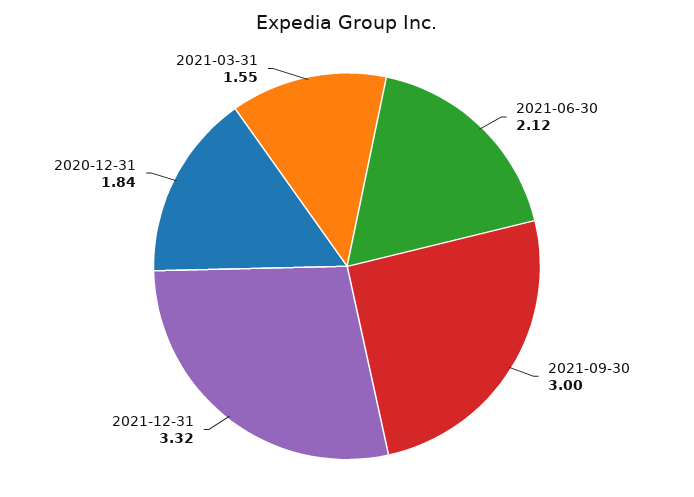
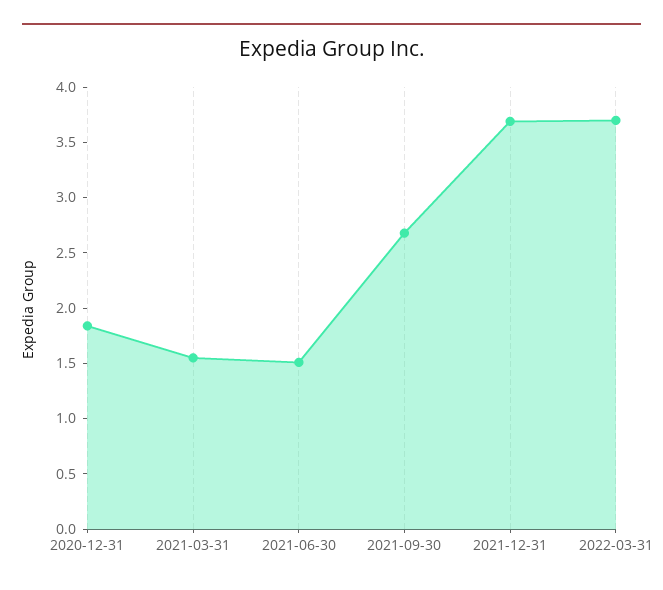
2021-06-30: 2.12 -> 1.5
2021-09-30: 3 -> 2.7
2021-12-31: 3.32 -> 3.7
2022-03-31: none -> 3.7

